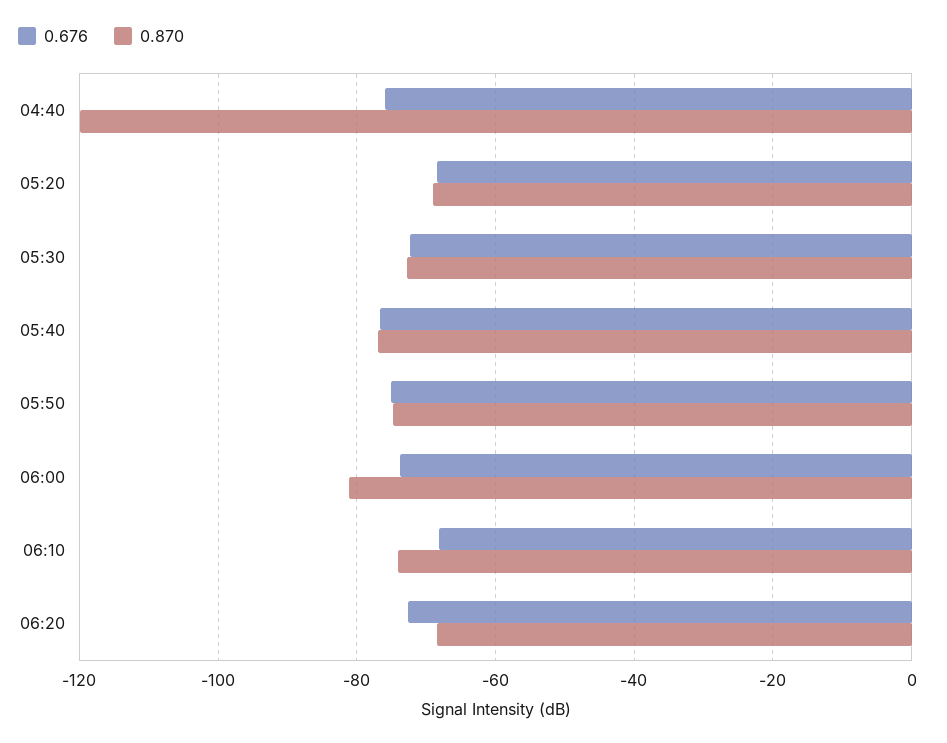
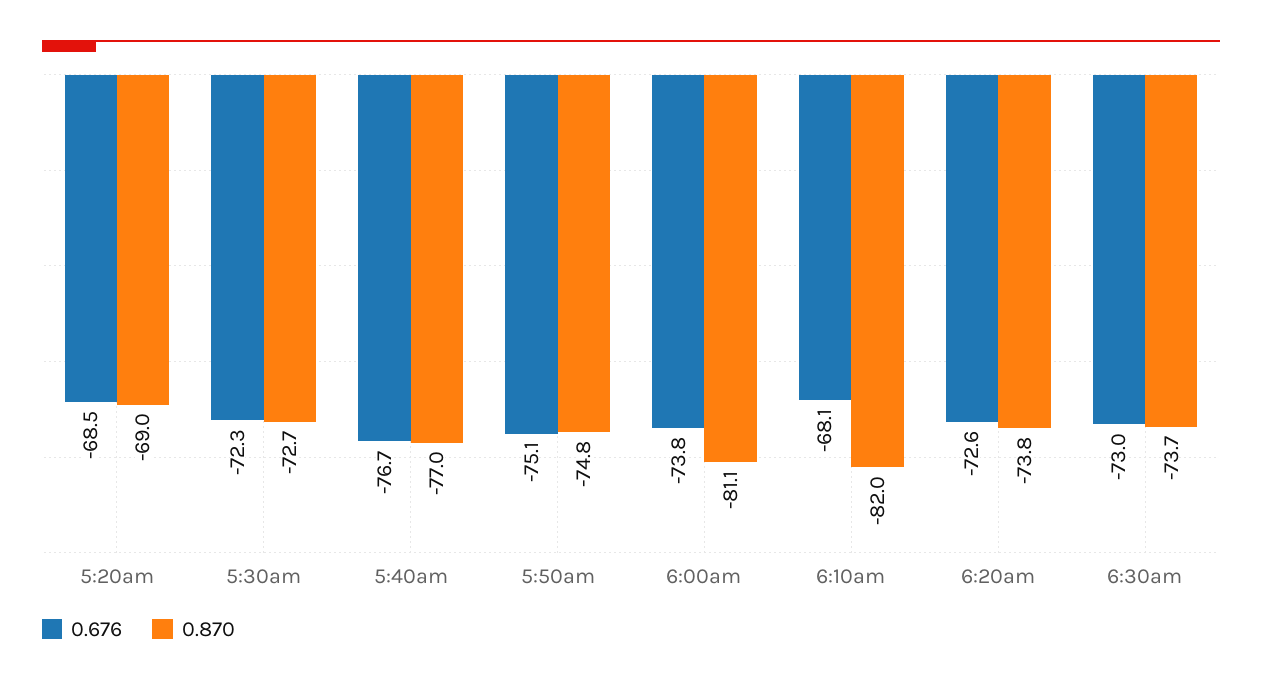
0.676, 04:40: -76 -> none
0.870, 04:40: -120 -> none
0.870, 06:10: -74 -> -82
0.870, 06:20: -68 -> -73.8
0.676, 6:30am: none -> -73
0.870, 6:30am: none -> -73.7

